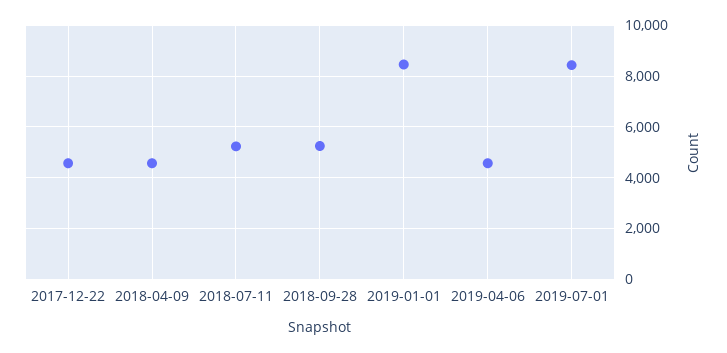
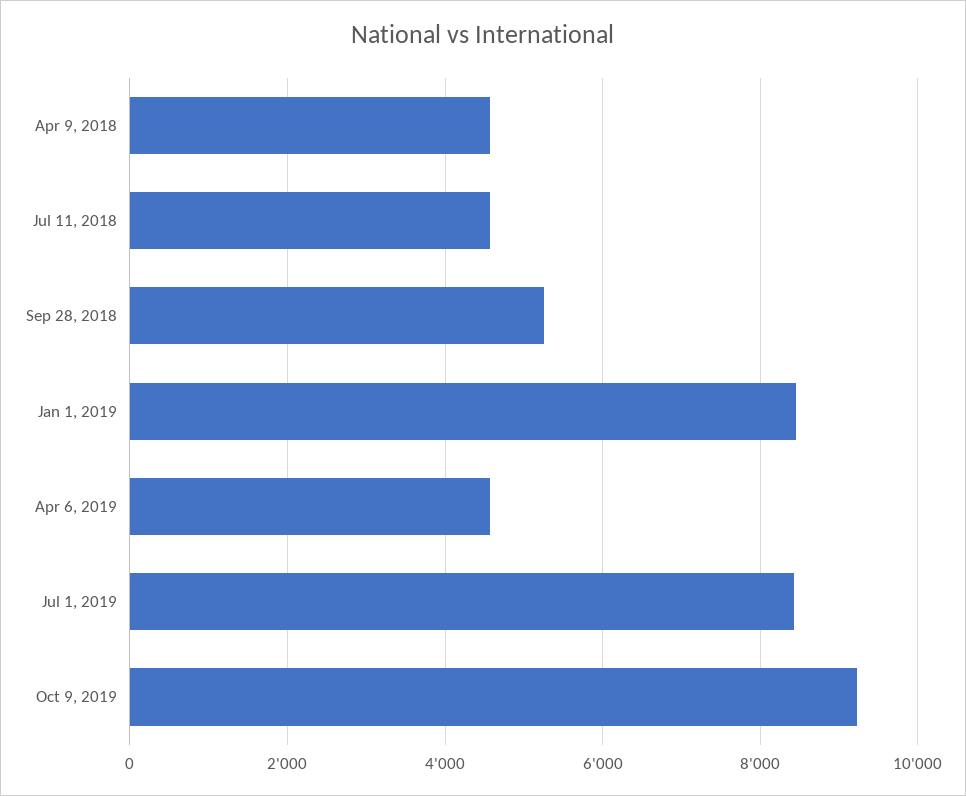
2017-12-22: 4500 -> none
2018-07-11: 5250 -> 4600
Oct 9, 2019: none -> 9200

